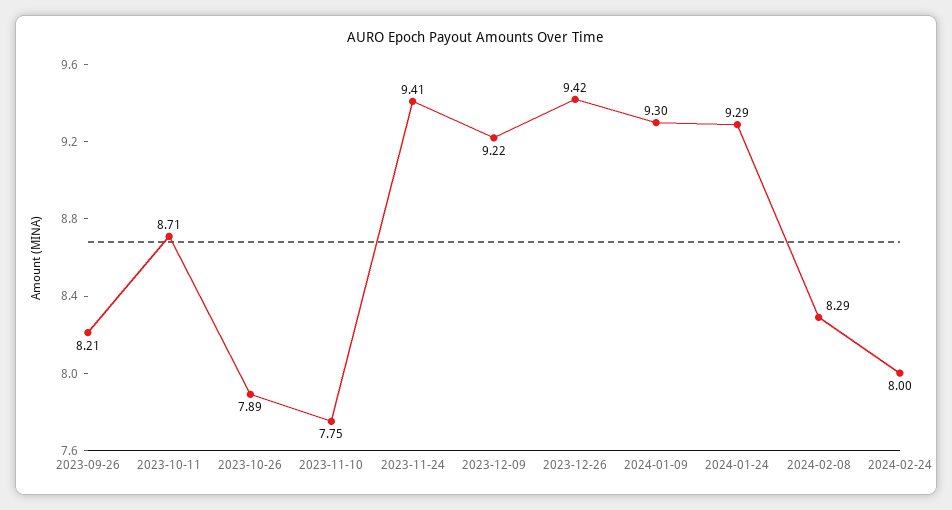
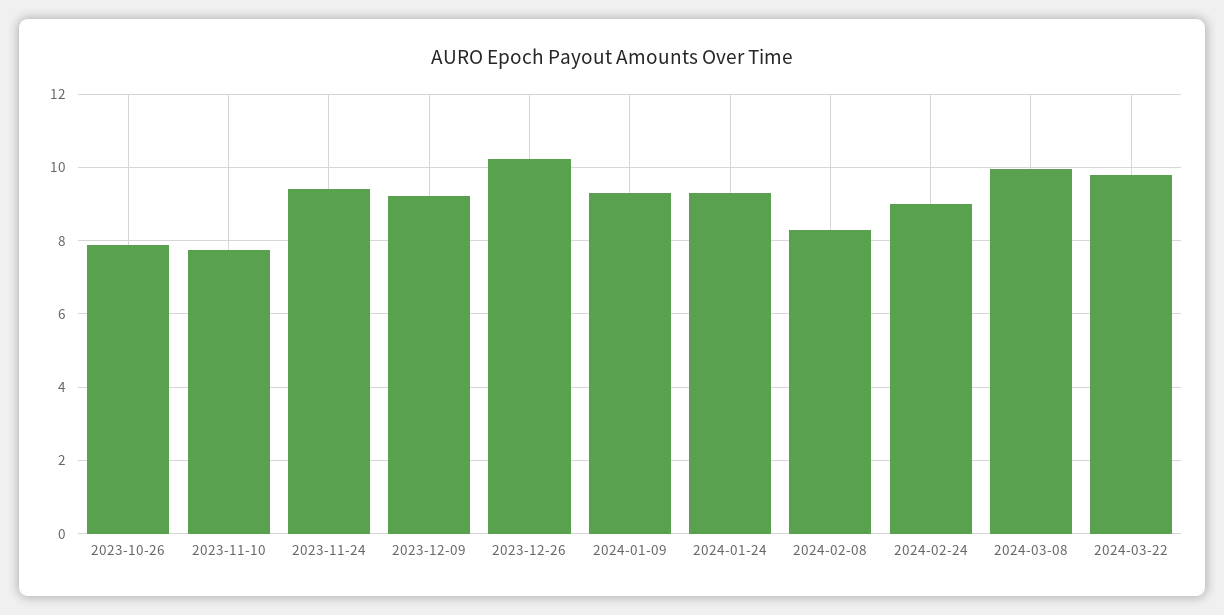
2023-09-26: 8.21 -> none
2023-10-11: 8.71 -> none
2023-12-26: 9.42 -> 10.2
2024-02-24: 8 -> 9
2024-03-08: none -> 10
2024-03-22: none -> 9.8

